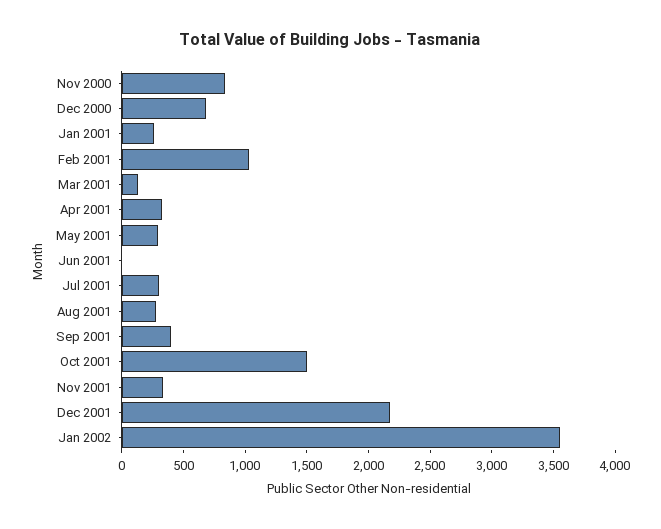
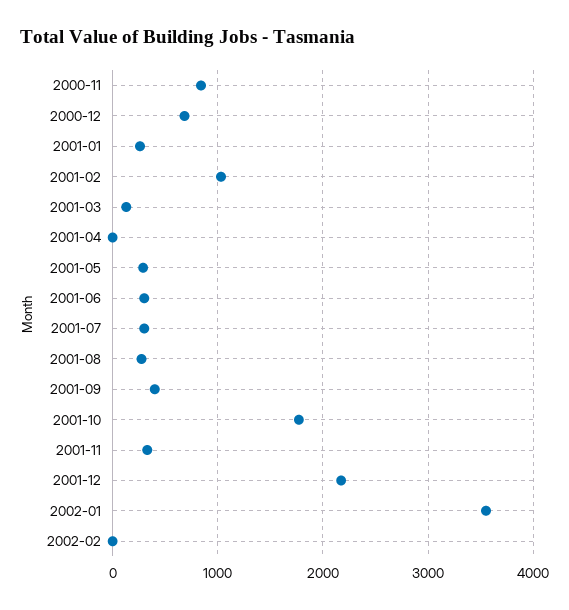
Apr 2001: 300 -> 0
Jun 2001: 0 -> 300
Oct 2001: 1500 -> 1800
2002-02: none -> 0

